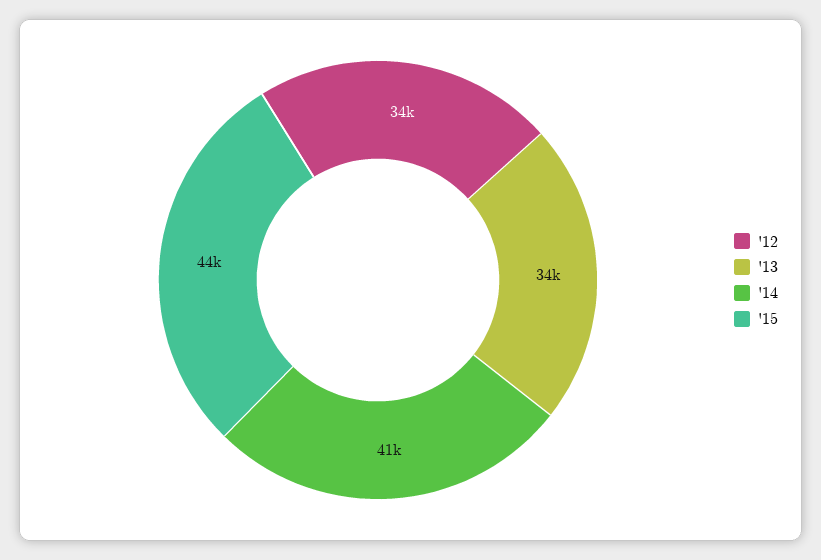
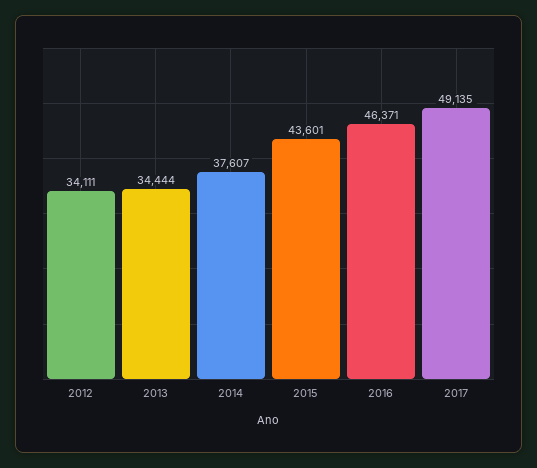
'14: 41000 -> 37607
2016: none -> 46371
2017: none -> 49135

